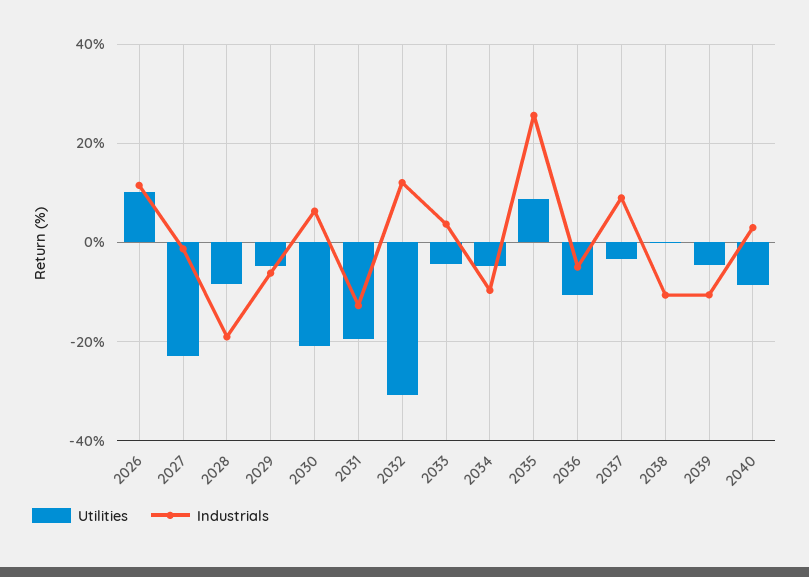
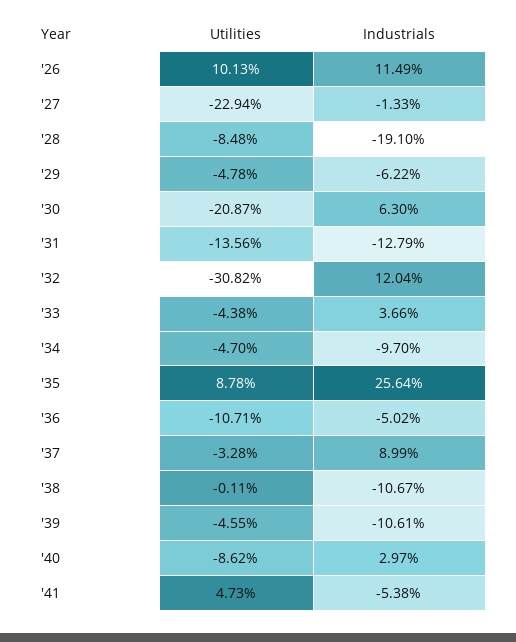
Utilities, 2031: -20 -> -13.56
Utilities, '41: none -> 4.73
Industrials, '41: none -> -5.38

